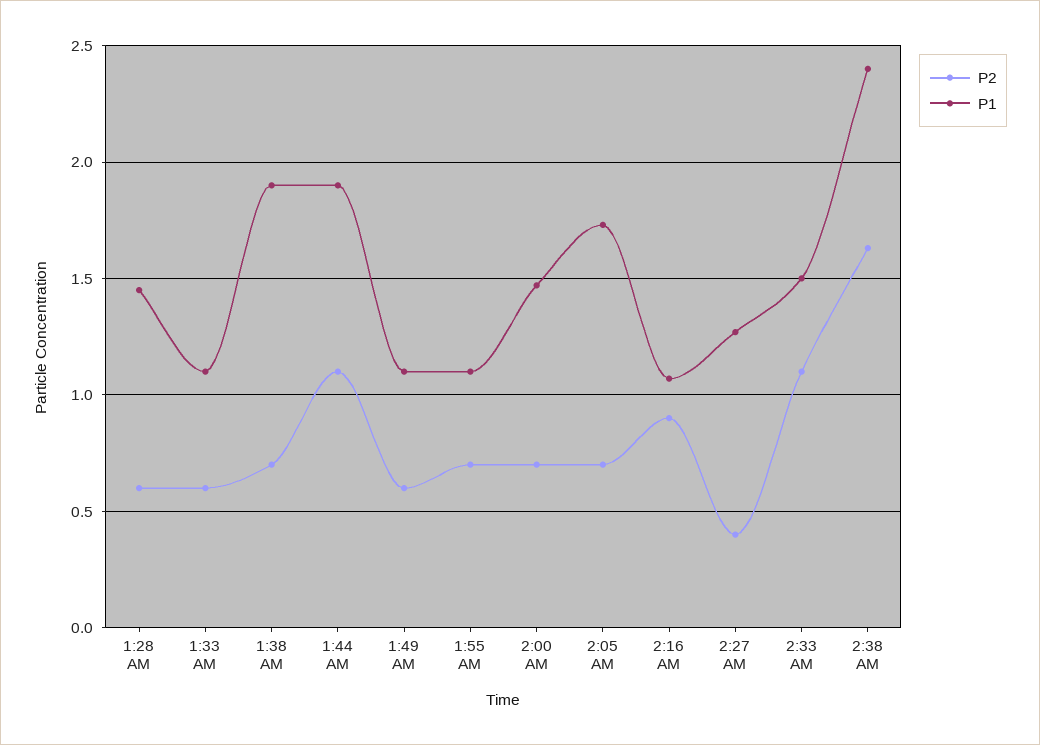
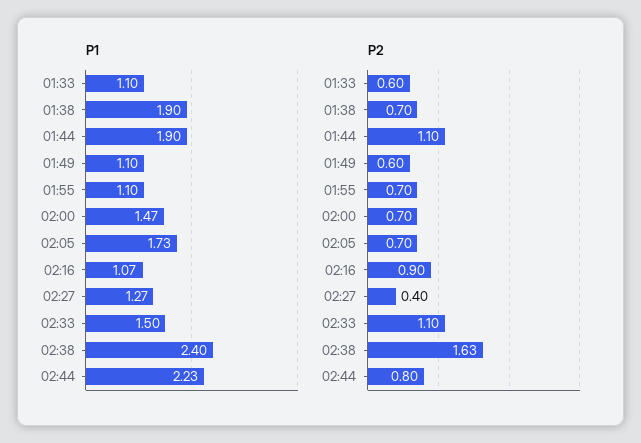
P2, 1:28 AM: 0.6 -> none
P1, 1:28 AM: 1.45 -> none
P1, 02:44: none -> 2.23
P2, 02:44: none -> 0.8

